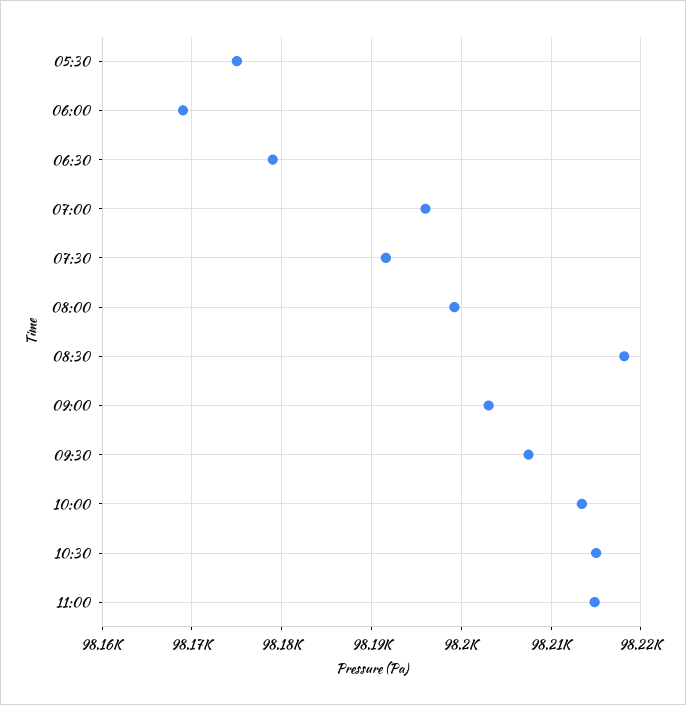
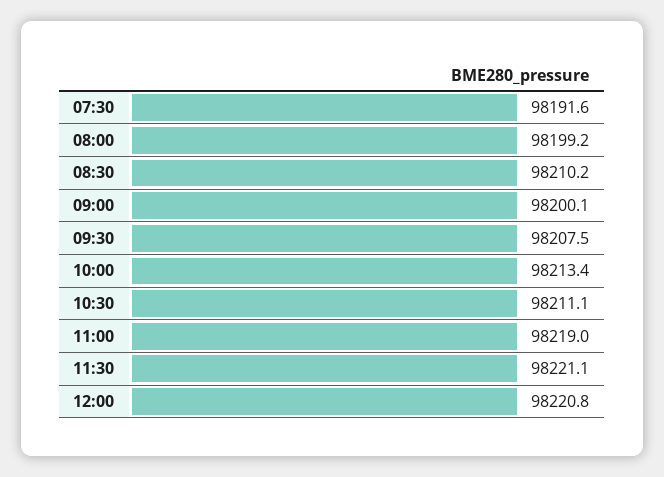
05:30: 98175 -> none
06:00: 98169 -> none
06:30: 98179 -> none
07:00: 98196 -> none
08:30: 98218 -> 98210.2
09:00: 98203 -> 98200.1
10:30: 98215 -> 98211.1
11:00: 98215 -> 98219
11:30: none -> 98221.1
12:00: none -> 98220.8

